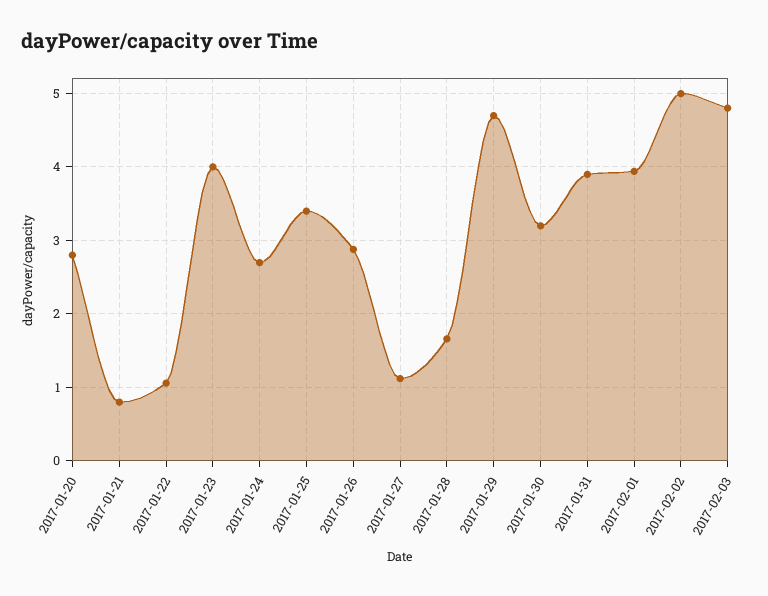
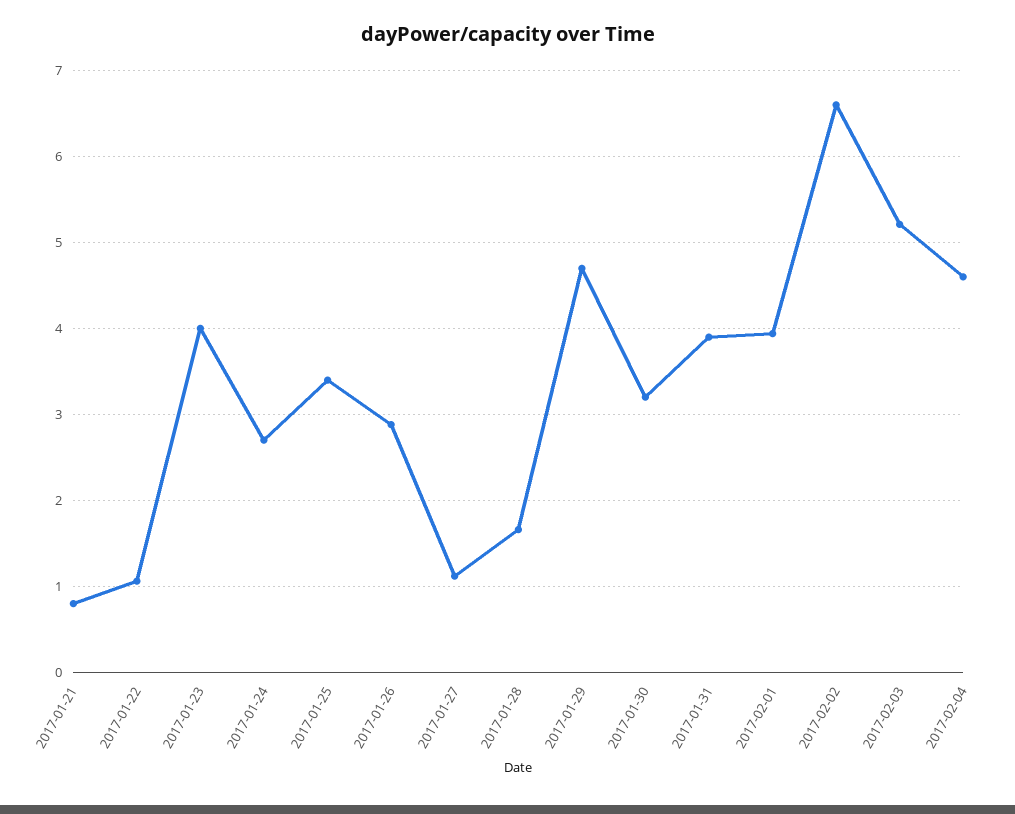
2017-01-20: 2.8 -> none
2017-02-02: 5 -> 6.6
2017-02-03: 4.8 -> 5.2
2017-02-04: none -> 4.6

